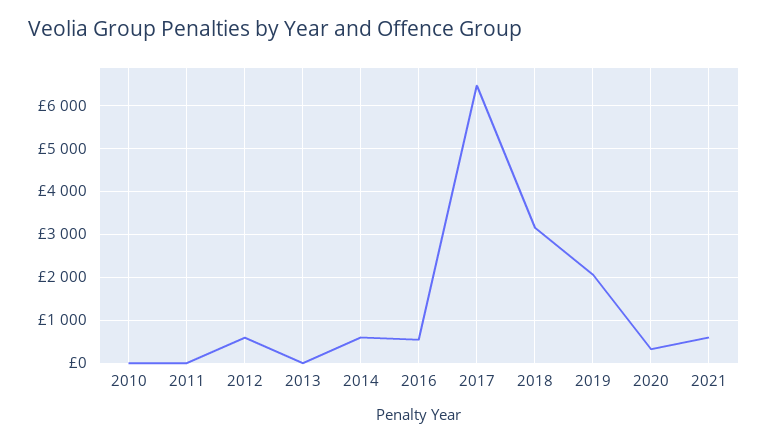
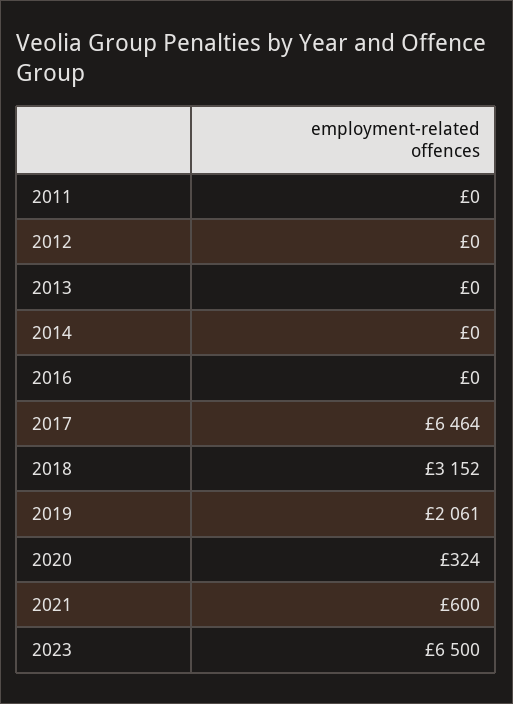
2010: 0 -> none
2012: 600 -> 0
2014: 600 -> 0
2016: 600 -> 0
2023: none -> 6500

